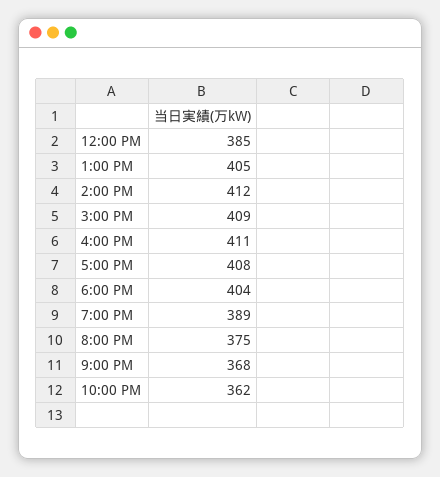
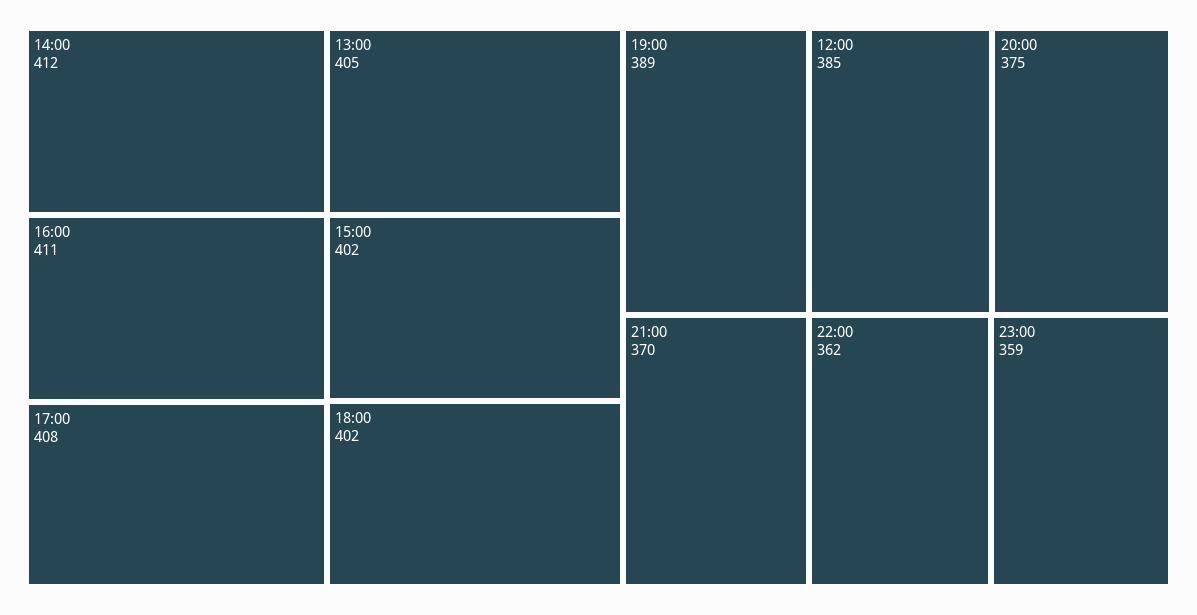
3:00 PM: 409 -> 402
6:00 PM: 404 -> 402
9:00 PM: 368 -> 370
23:00: none -> 359

